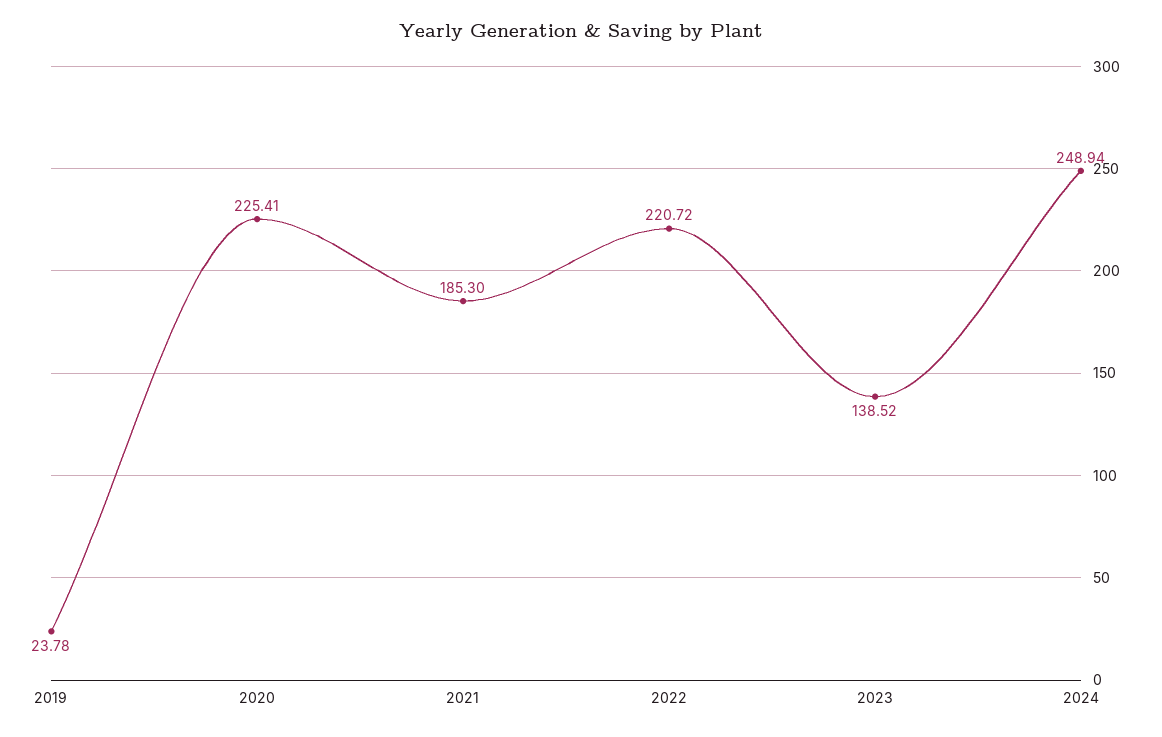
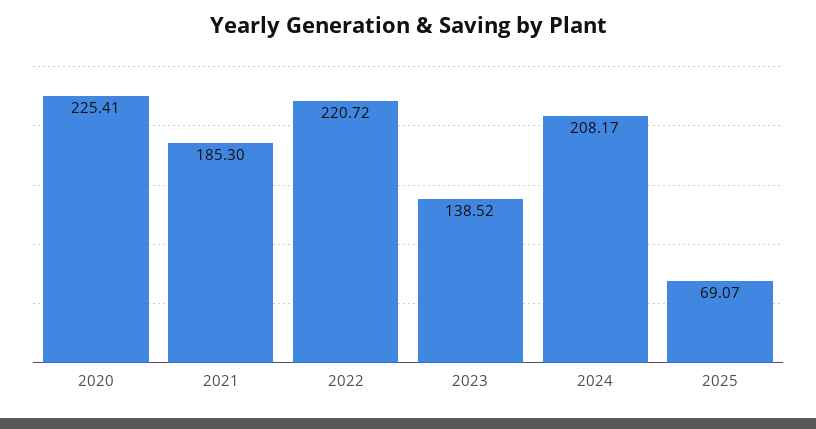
2019: 23.78 -> none
2024: 248.94 -> 208.17
2025: none -> 69.07

